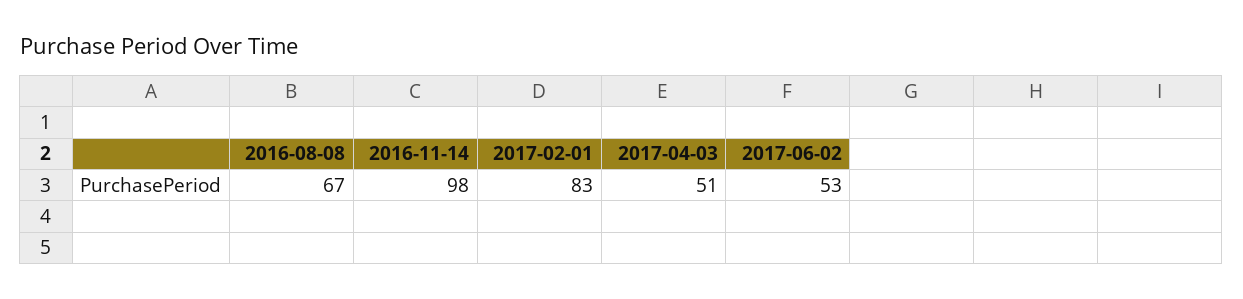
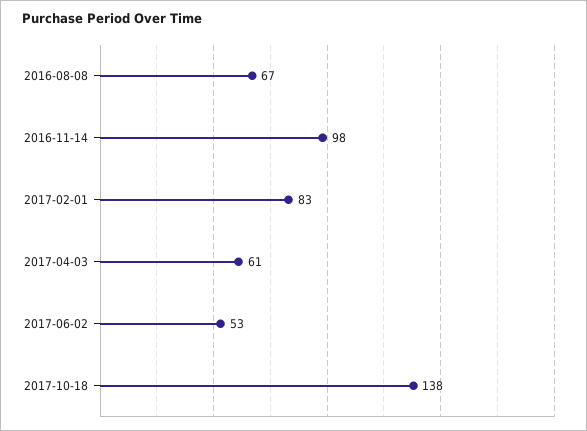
2017-04-03: 51 -> 61
2017-10-18: none -> 138

